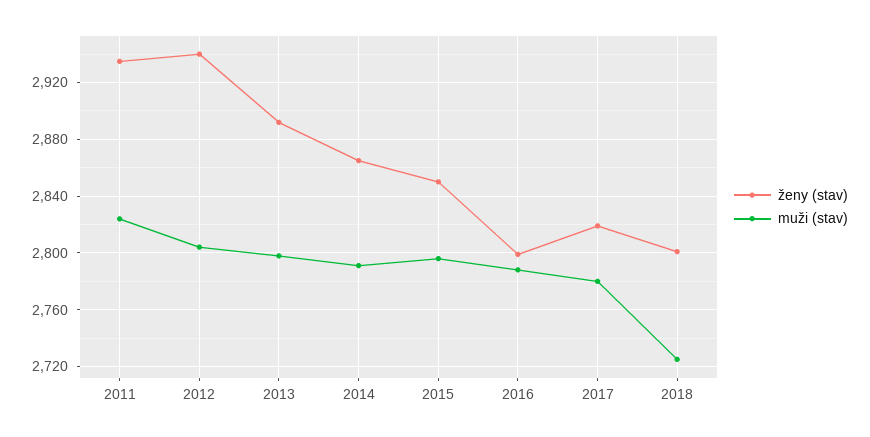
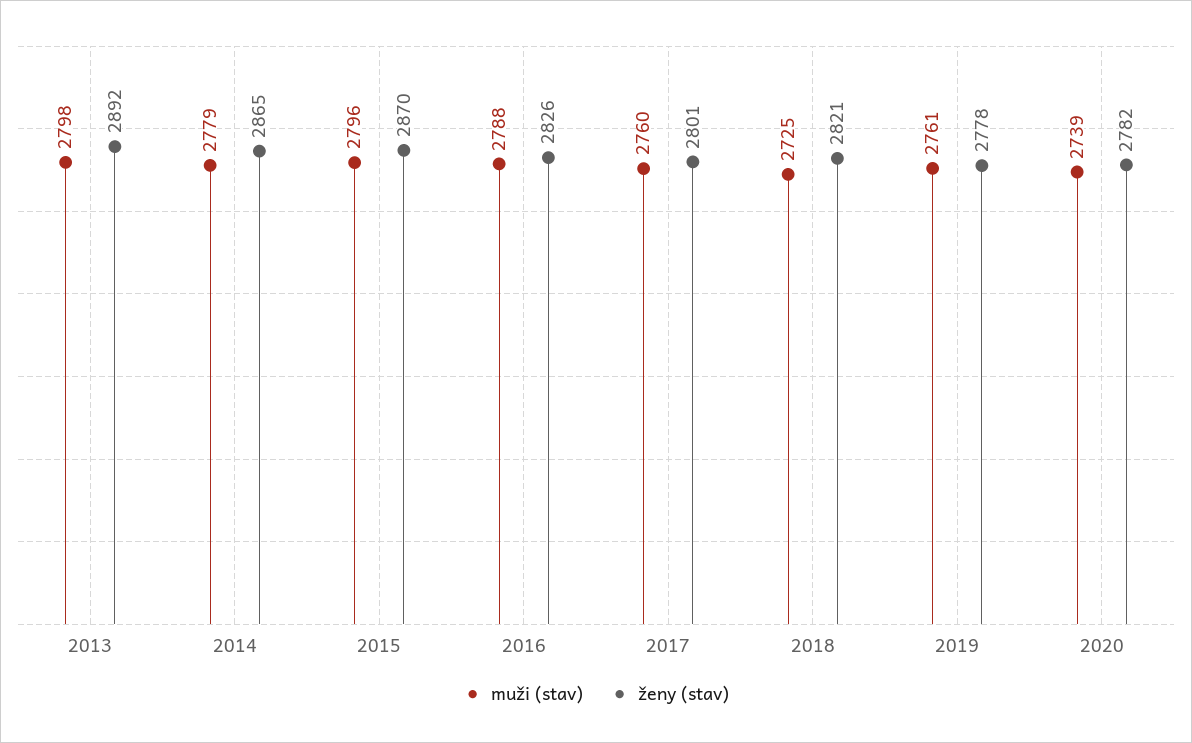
ženy (stav), 2011: 2935 -> none
muži (stav), 2011: 2825 -> none
ženy (stav), 2012: 2940 -> none
muži (stav), 2012: 2805 -> none
muži (stav), 2014: 2790 -> 2779
ženy (stav), 2015: 2850 -> 2870
ženy (stav), 2016: 2800 -> 2826
ženy (stav), 2017: 2820 -> 2801
muži (stav), 2017: 2780 -> 2760
ženy (stav), 2018: 2800 -> 2821
muži (stav), 2019: none -> 2761
ženy (stav), 2019: none -> 2778
muži (stav), 2020: none -> 2739
ženy (stav), 2020: none -> 2782

